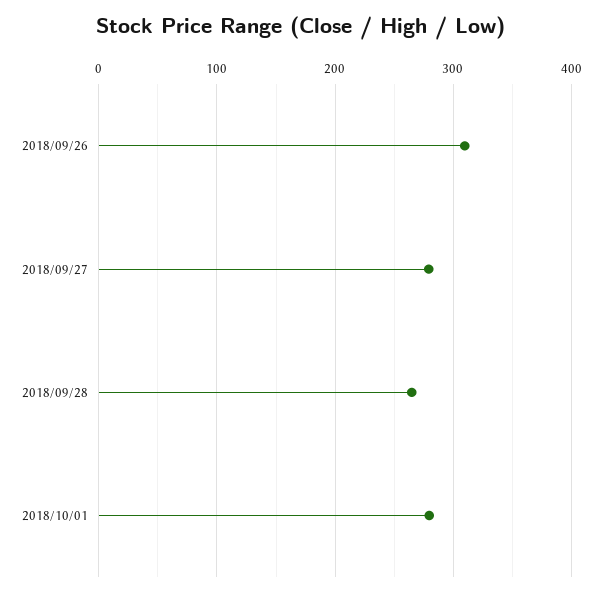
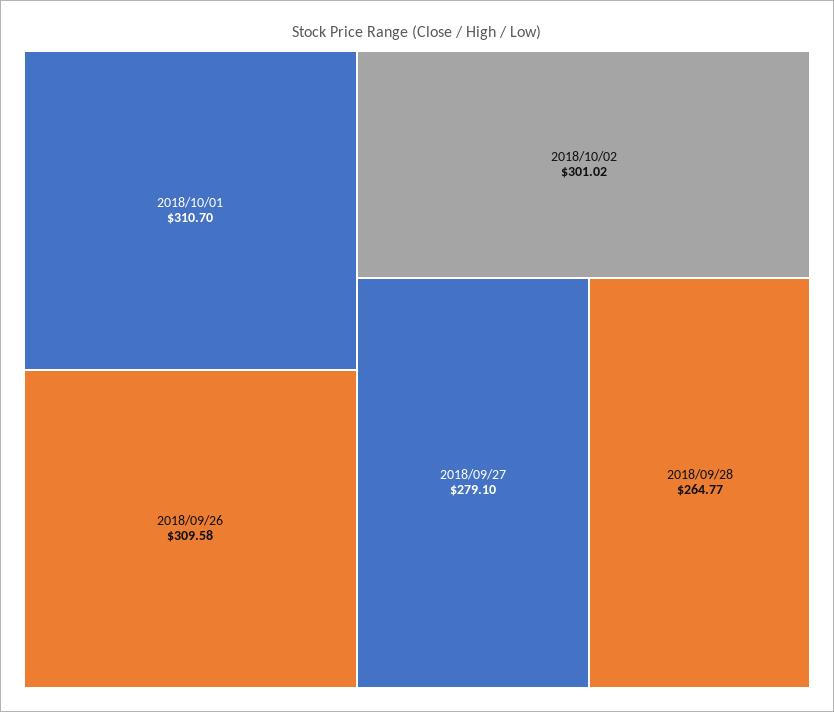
2018/10/01: 280 -> 310.7
2018/10/02: none -> 301.02

